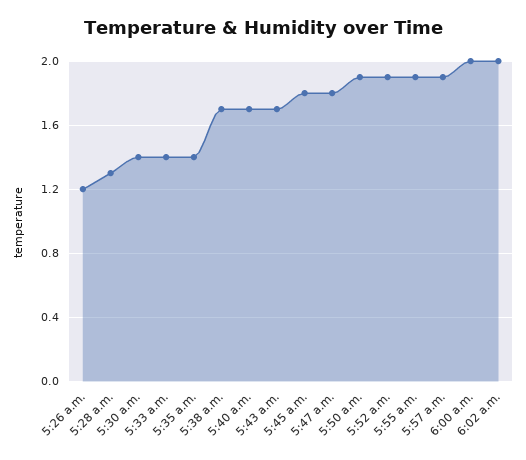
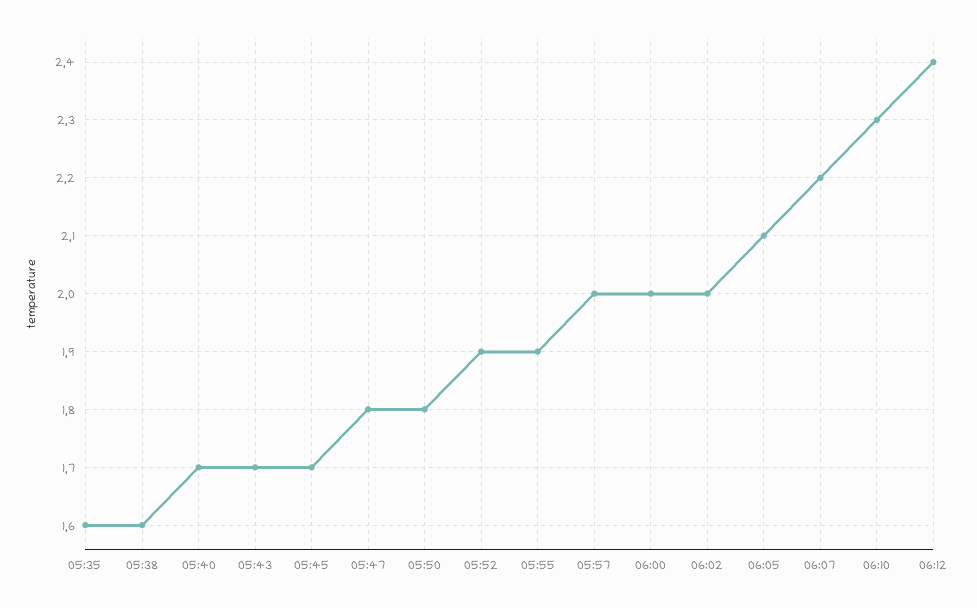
5:26 a.m.: 1.2 -> none
5:28 a.m.: 1.3 -> none
5:30 a.m.: 1.4 -> none
5:33 a.m.: 1.4 -> none
5:35 a.m.: 1.4 -> 1.6
5:38 a.m.: 1.7 -> 1.6
5:45 a.m.: 1.8 -> 1.7
5:50 a.m.: 1.9 -> 1.8
5:57 a.m.: 1.9 -> 2
06:05: none -> 2.1
06:07: none -> 2.2
06:10: none -> 2.3
06:12: none -> 2.4

